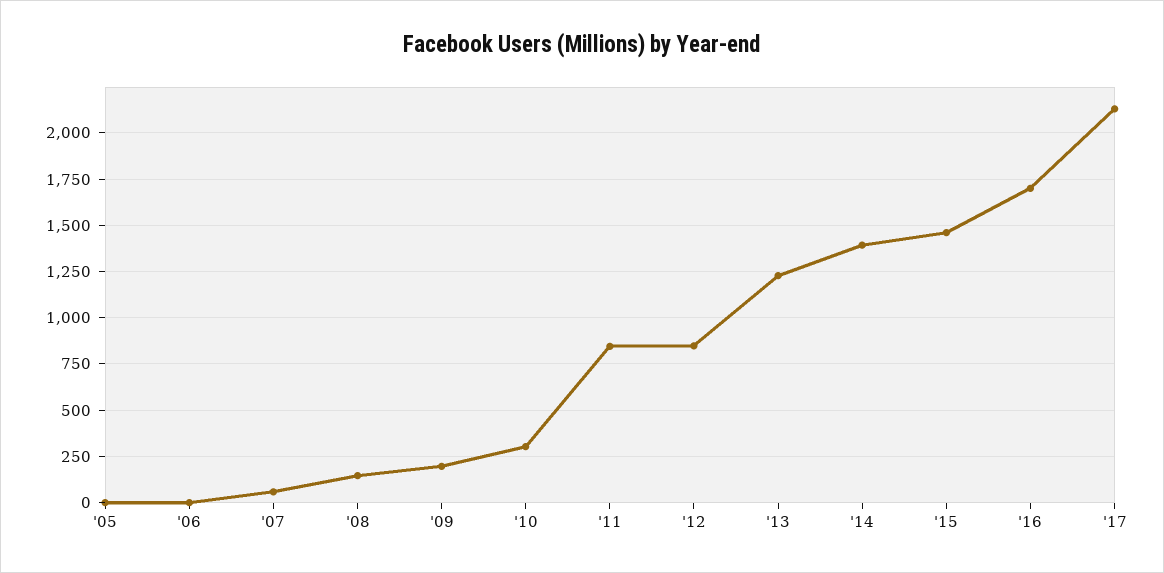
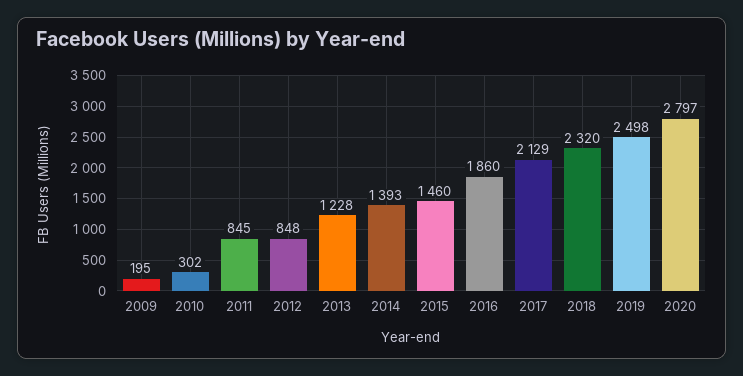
'05: 0 -> none
'06: 0 -> none
'07: 50 -> none
'08: 150 -> none
'16: 1700 -> 1860
2018: none -> 2320
2019: none -> 2498
2020: none -> 2797

